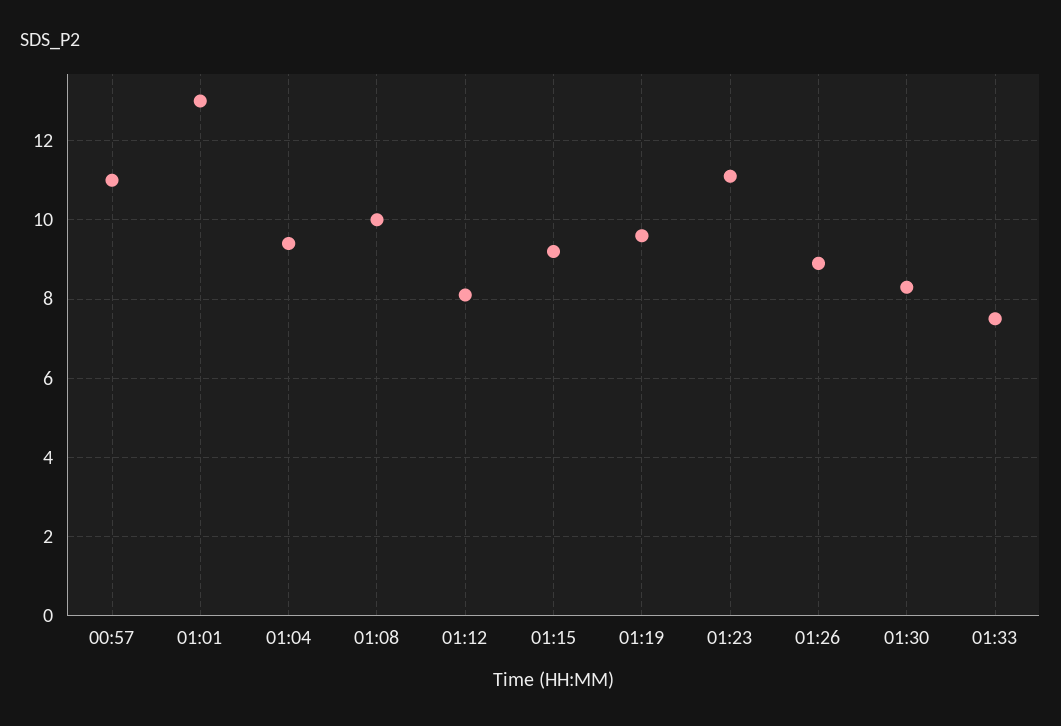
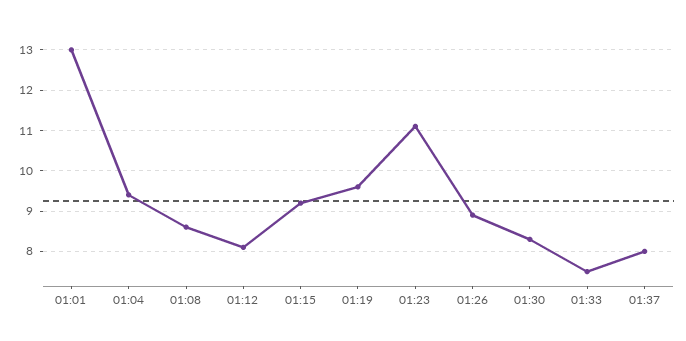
00:57: 11 -> none
01:08: 10 -> 8.5
01:37: none -> 8

